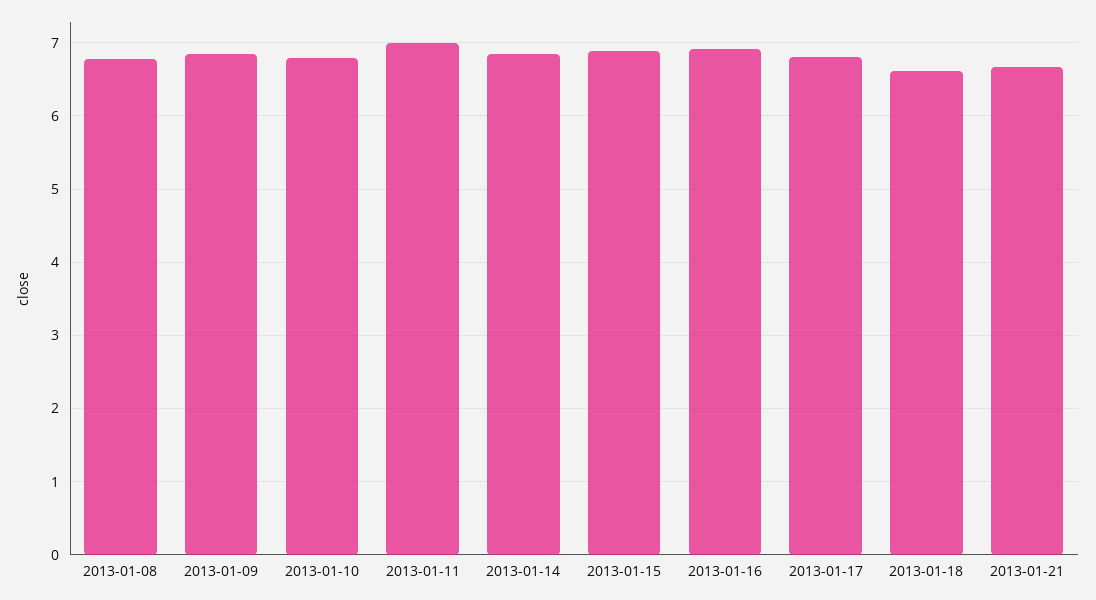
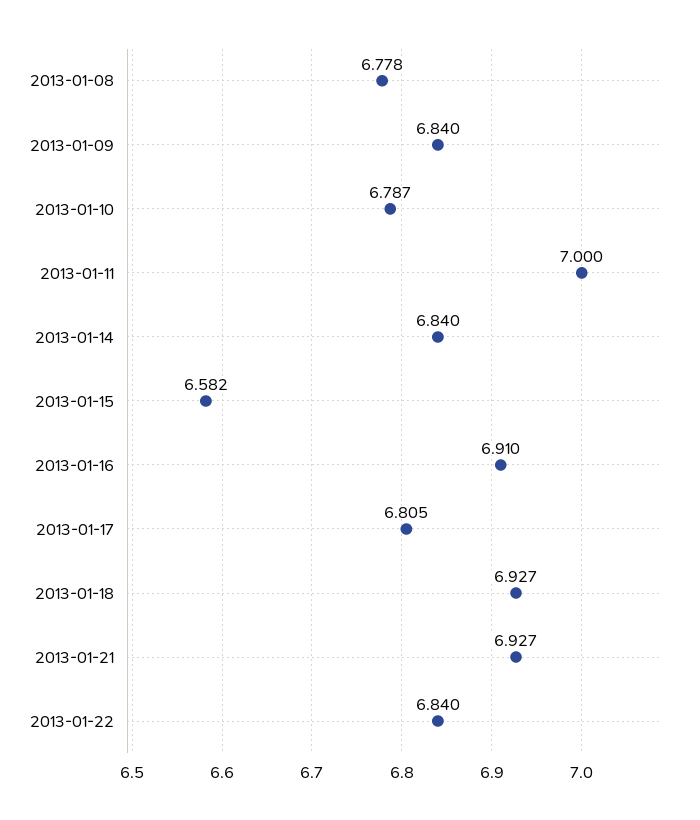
2013-01-15: 6.9 -> 6.582
2013-01-18: 6.6 -> 6.927
2013-01-21: 6.7 -> 6.927
2013-01-22: none -> 6.84

